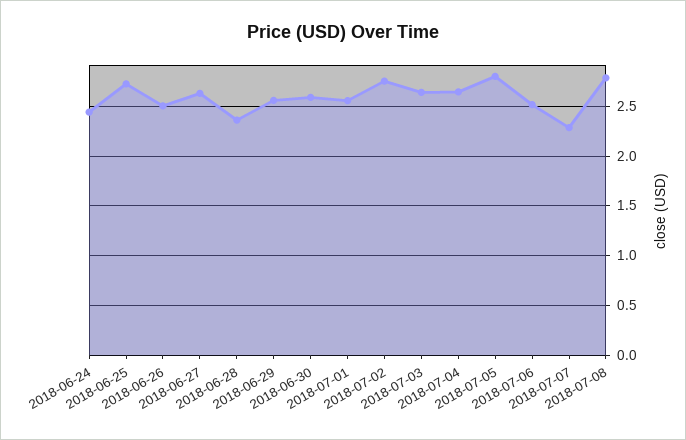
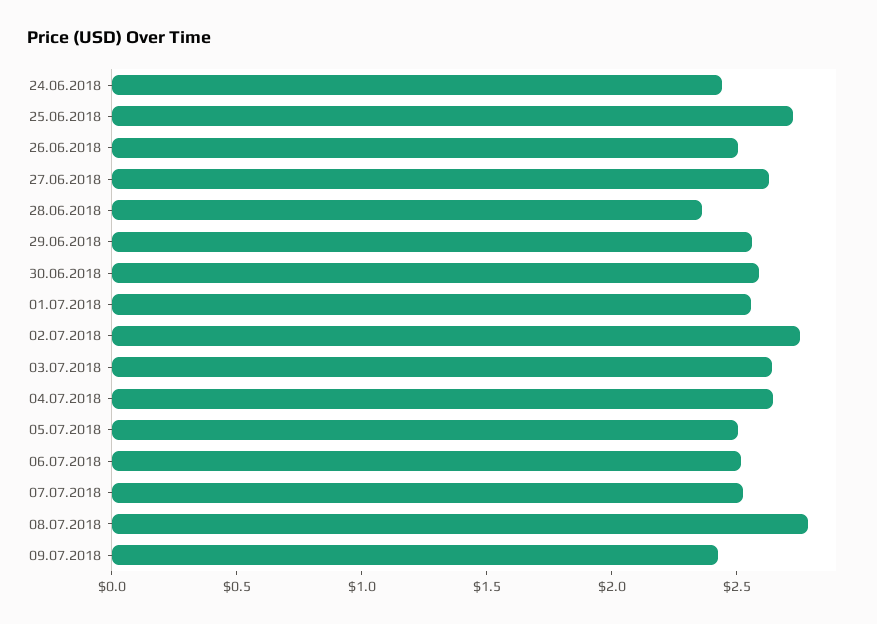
2018-07-05: 2.8 -> 2.5
2018-07-07: 2.3 -> 2.5
09.07.2018: none -> 2.4

